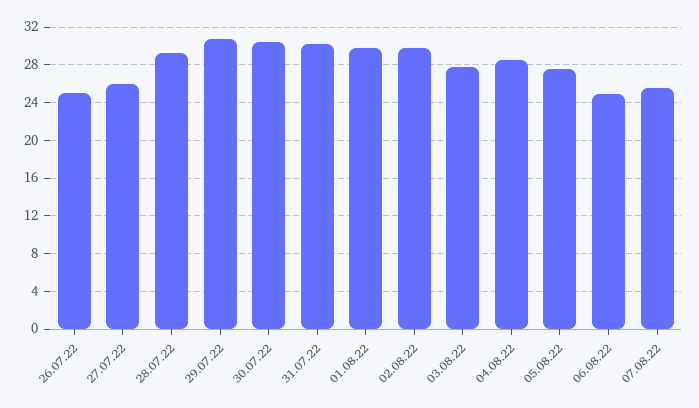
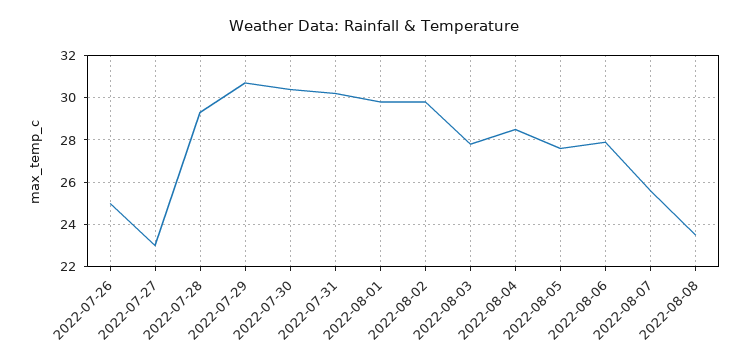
27.07.22: 26 -> 23
06.08.22: 25 -> 28
2022-08-08: none -> 23.5

